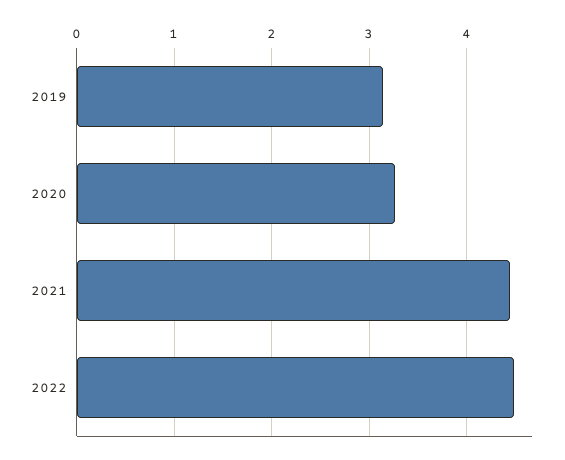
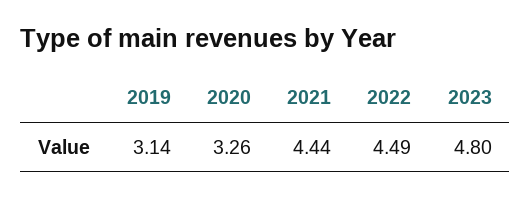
2023: none -> 4.8

